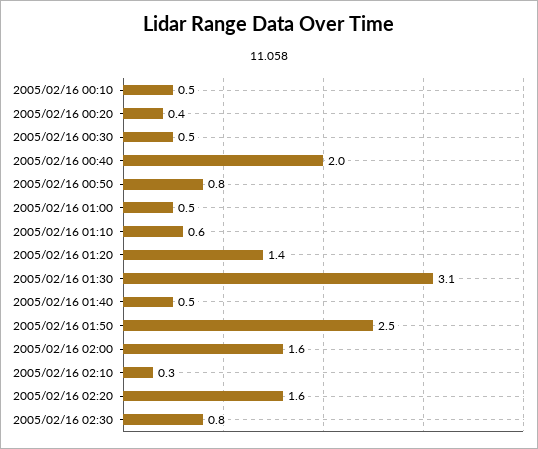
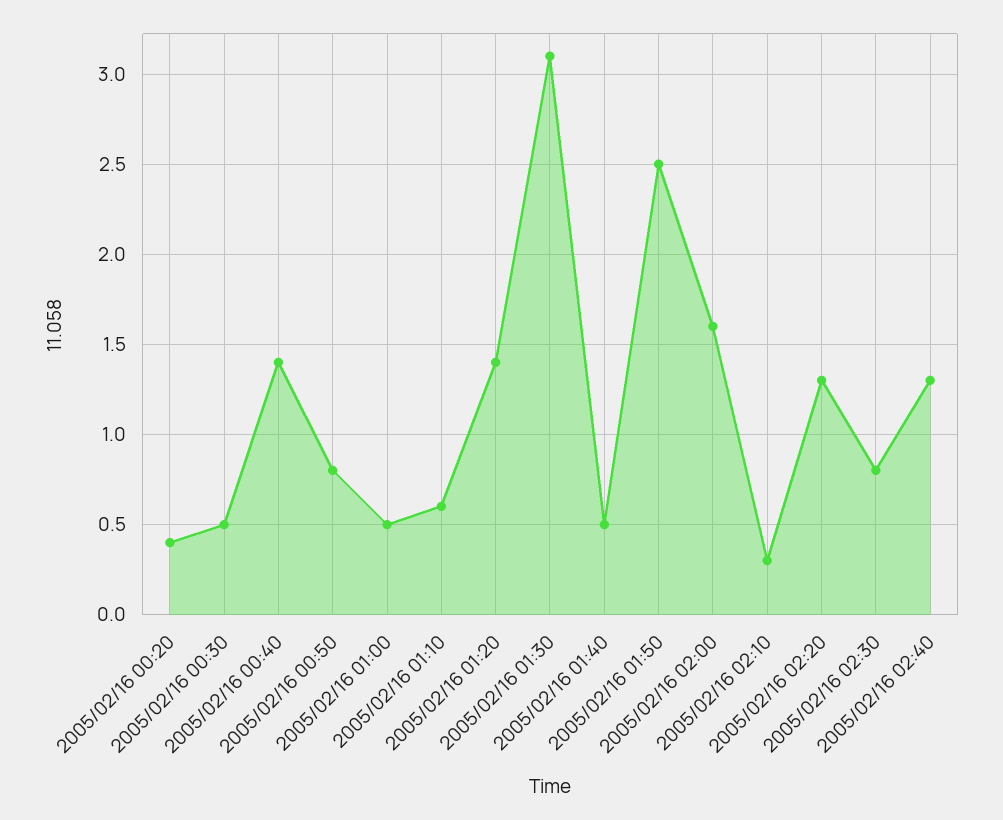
2005/02/16 00:10: 0.5 -> none
2005/02/16 00:40: 2 -> 1.4
2005/02/16 02:20: 1.6 -> 1.3
2005/02/16 02:40: none -> 1.3

